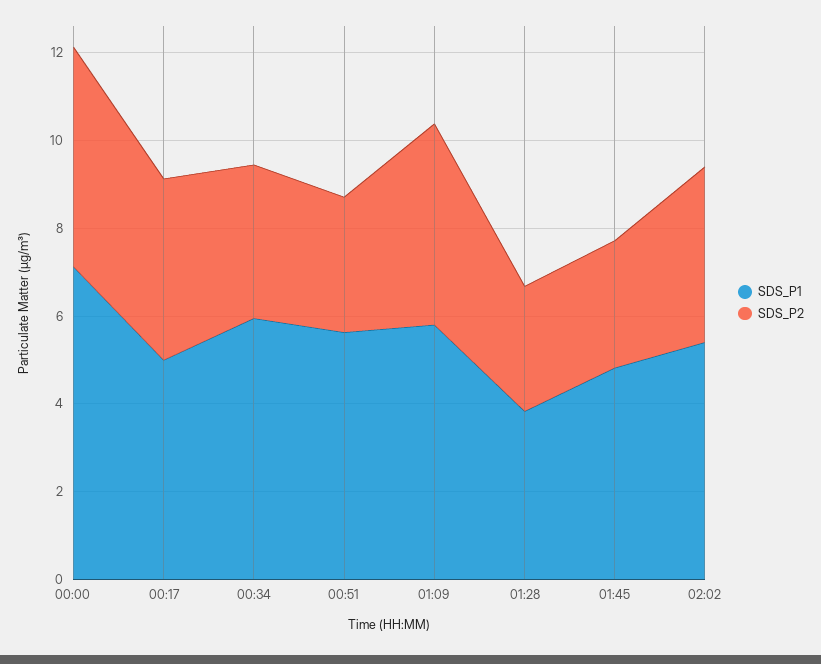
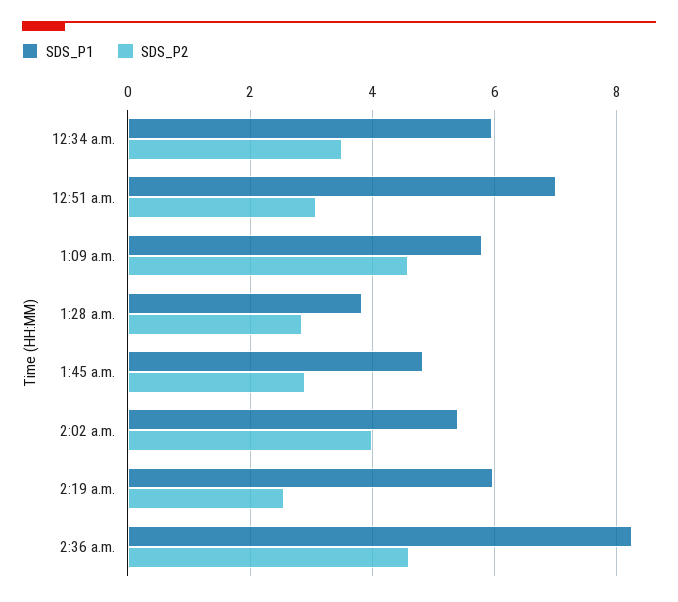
SDS_P1, 00:00: 7 -> none
SDS_P2, 00:00: 5 -> none
SDS_P1, 00:17: 5 -> none
SDS_P2, 00:17: 4 -> none
SDS_P1, 00:51: 5.5 -> 7
SDS_P1, 2:19 a.m.: none -> 6
SDS_P2, 2:19 a.m.: none -> 2.6
SDS_P1, 2:36 a.m.: none -> 8.2
SDS_P2, 2:36 a.m.: none -> 4.6

